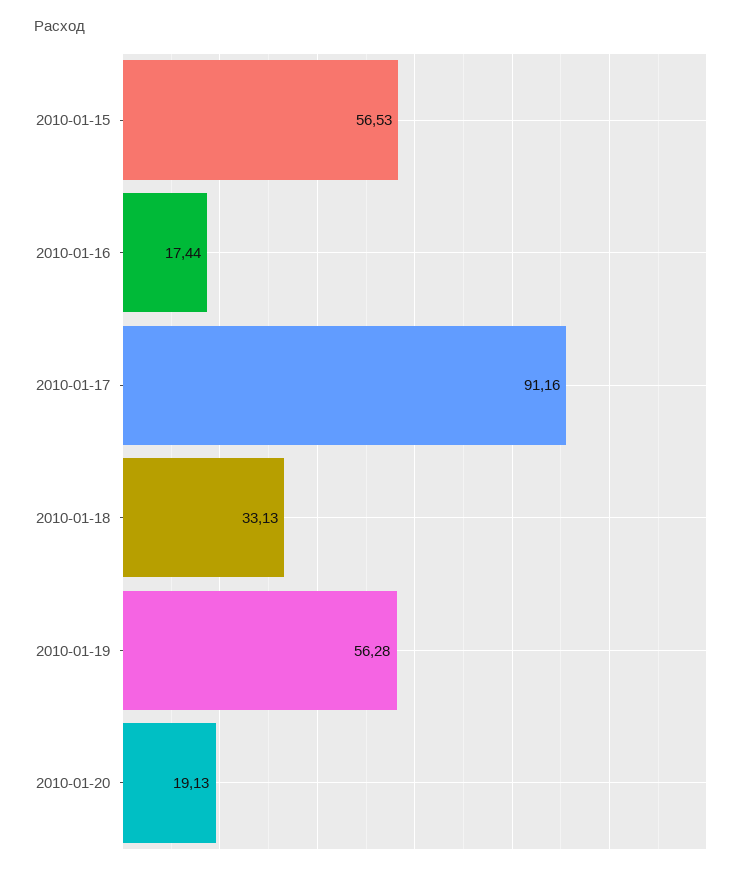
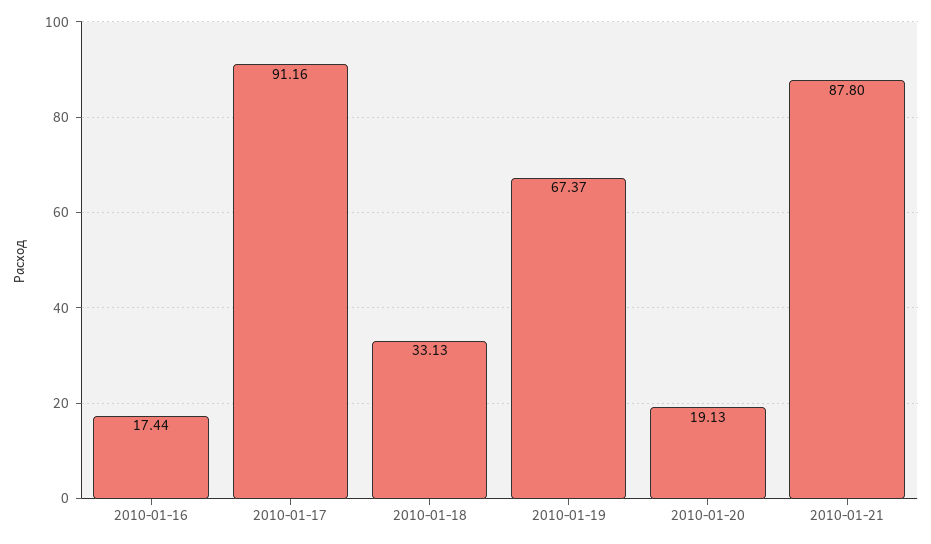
2010-01-15: 56.53 -> none
2010-01-19: 56.28 -> 67.37
2010-01-21: none -> 87.8

